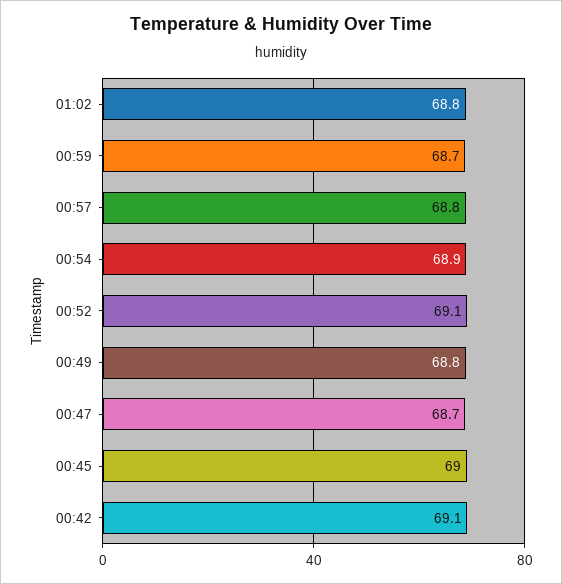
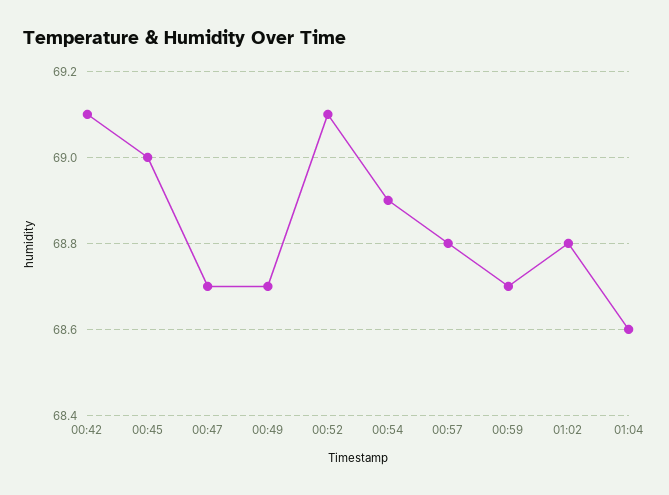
00:49: 68.8 -> 68.7
01:04: none -> 68.6

